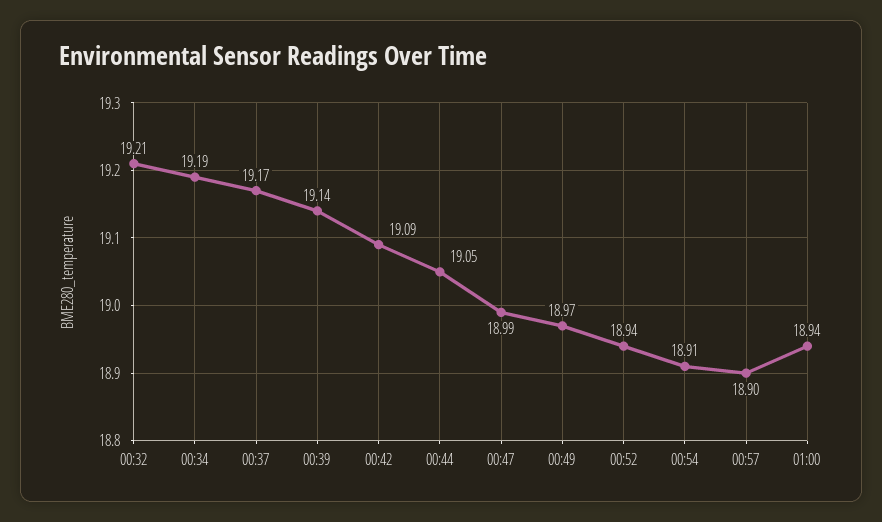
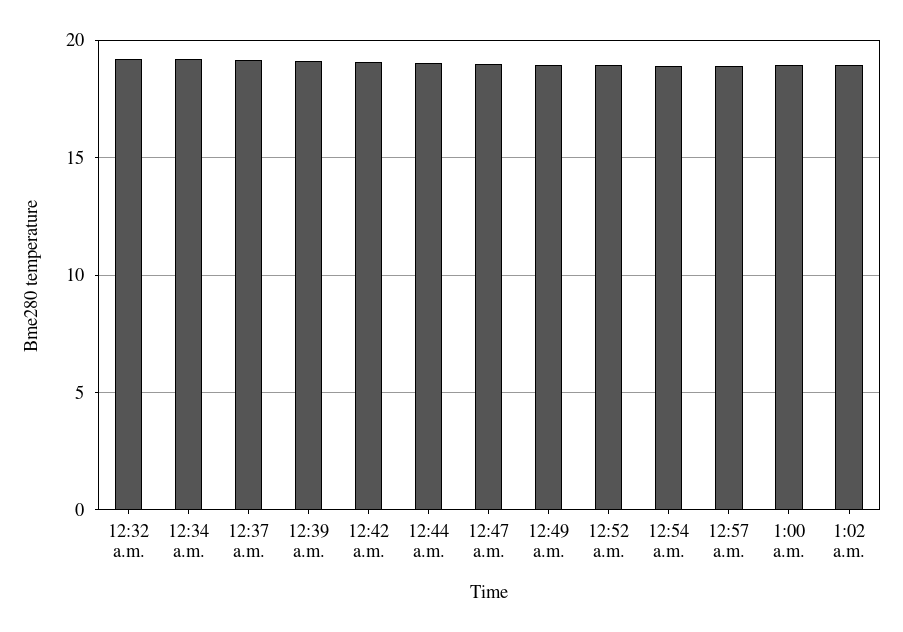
1:02 a.m.: none -> 19

